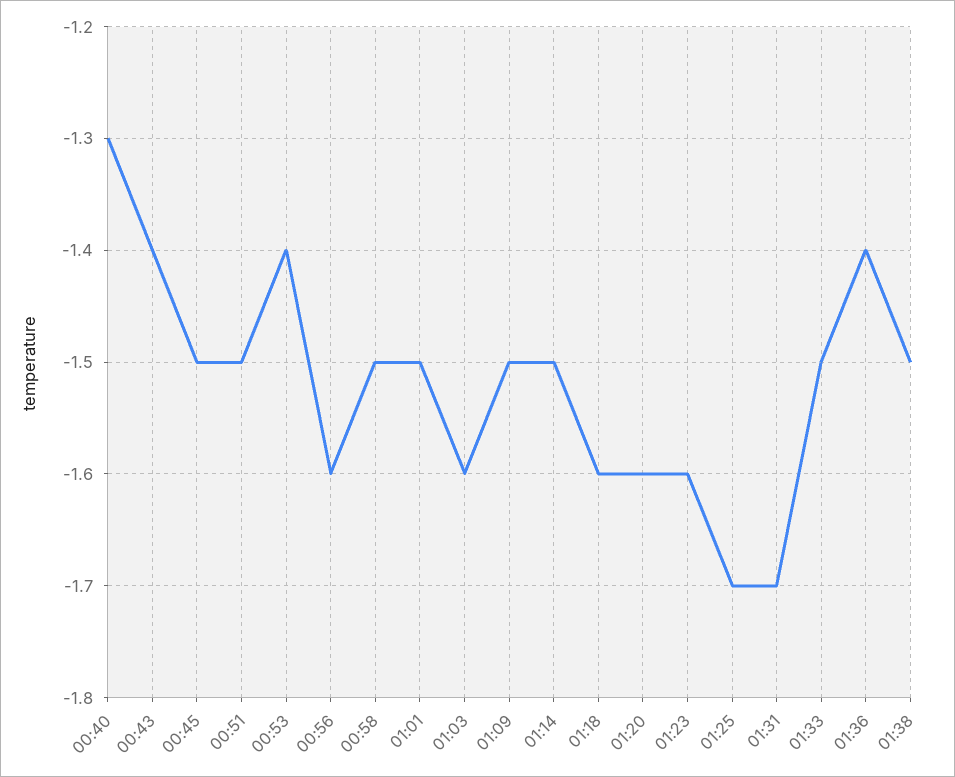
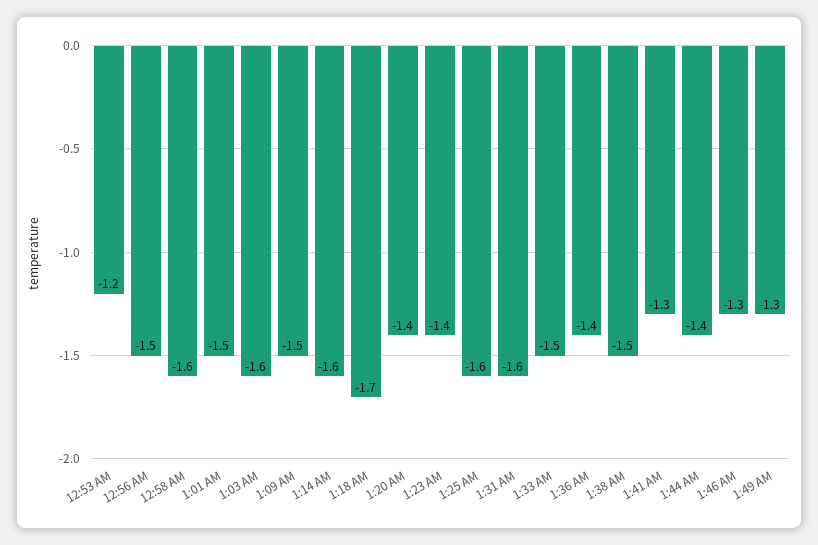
00:40: -1.3 -> none
00:43: -1.4 -> none
00:45: -1.5 -> none
00:51: -1.5 -> none
00:53: -1.4 -> -1.2
00:56: -1.6 -> -1.5
00:58: -1.5 -> -1.6
01:14: -1.5 -> -1.6
01:18: -1.6 -> -1.7
01:20: -1.6 -> -1.4
01:23: -1.6 -> -1.4
01:25: -1.7 -> -1.6
01:31: -1.7 -> -1.6
1:41 AM: none -> -1.3
1:44 AM: none -> -1.4
1:46 AM: none -> -1.3
1:49 AM: none -> -1.3

